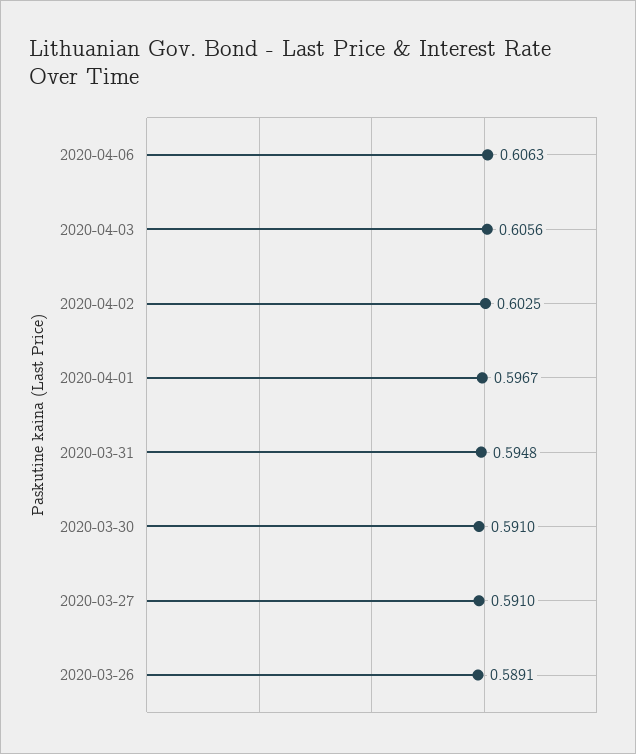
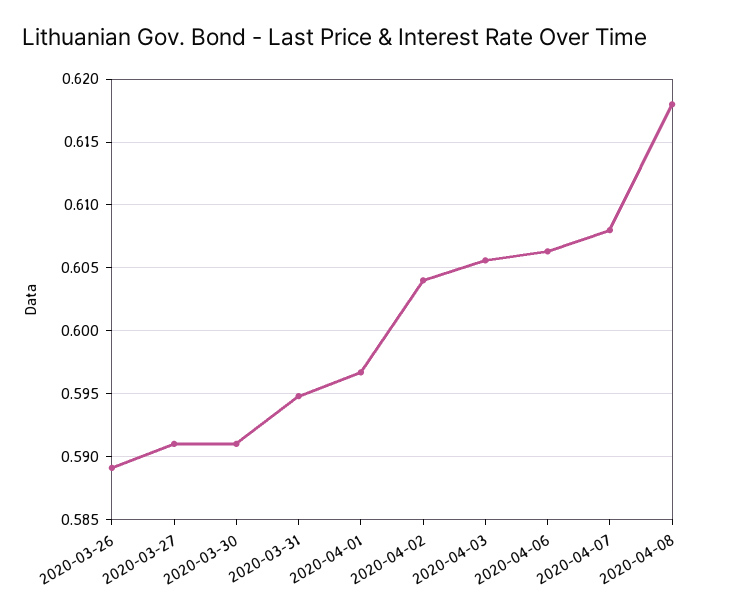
2020-04-02: 0.6025 -> 0.604
2020-04-07: none -> 0.608
2020-04-08: none -> 0.618

